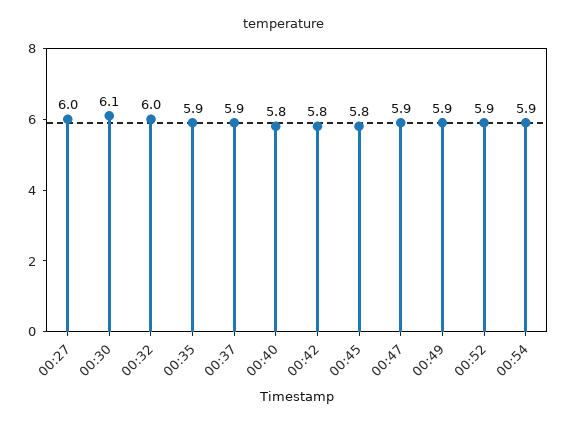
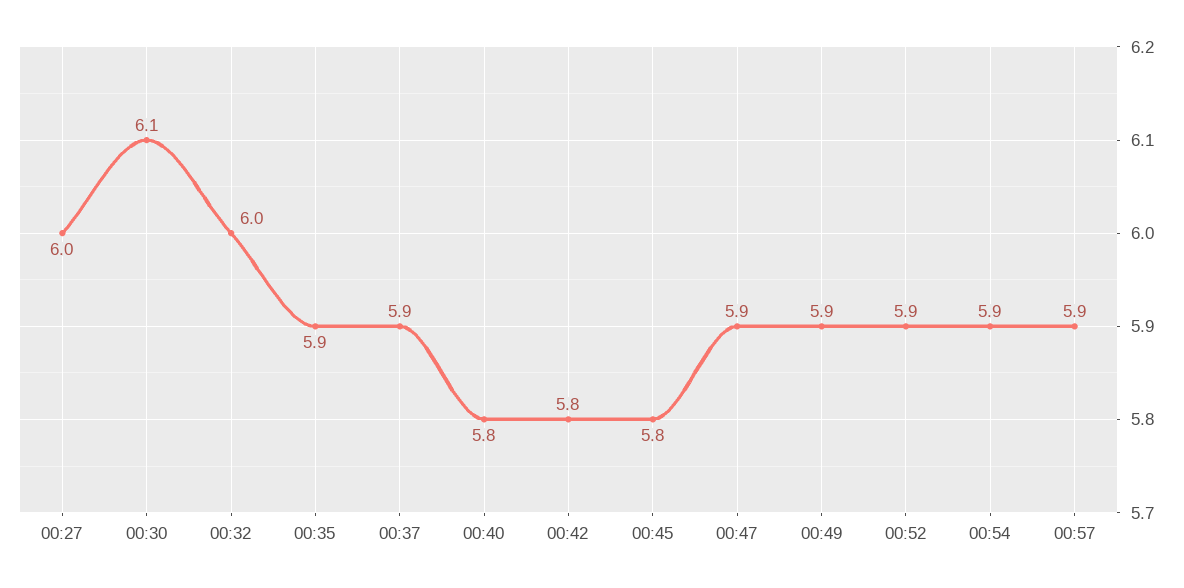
00:57: none -> 5.9

